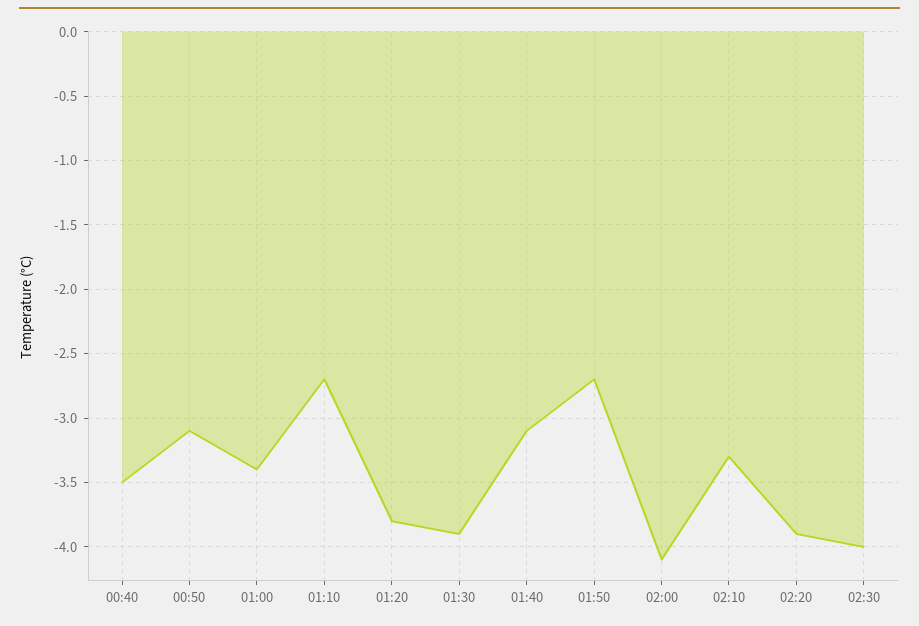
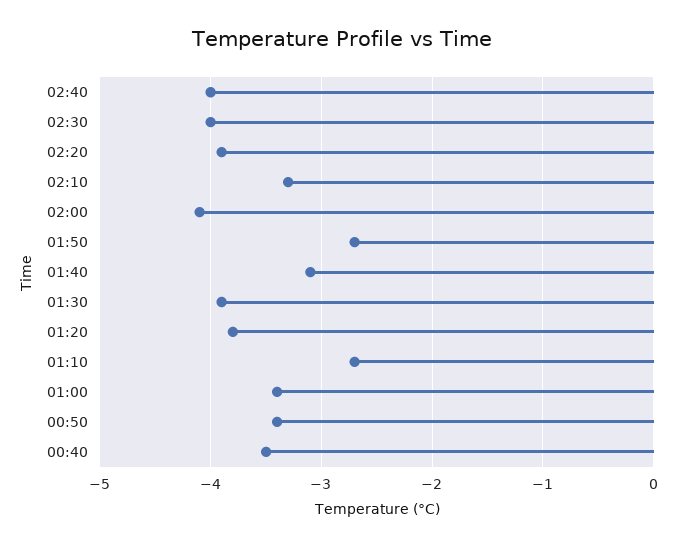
00:50: -3.1 -> -3.4
02:40: none -> -4

